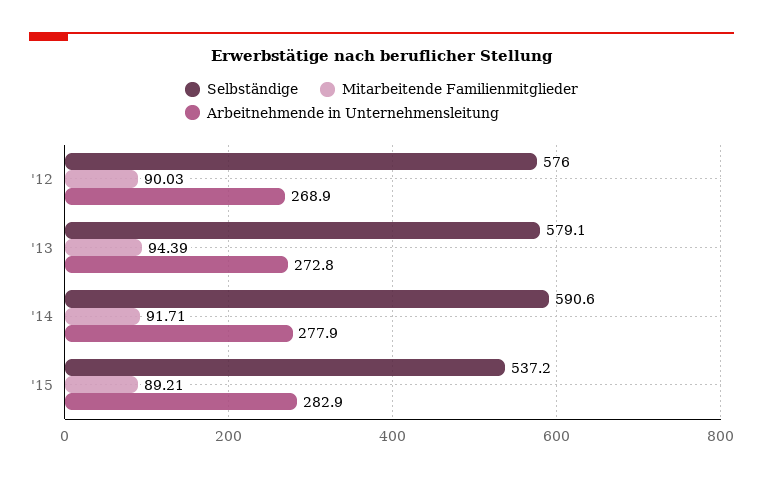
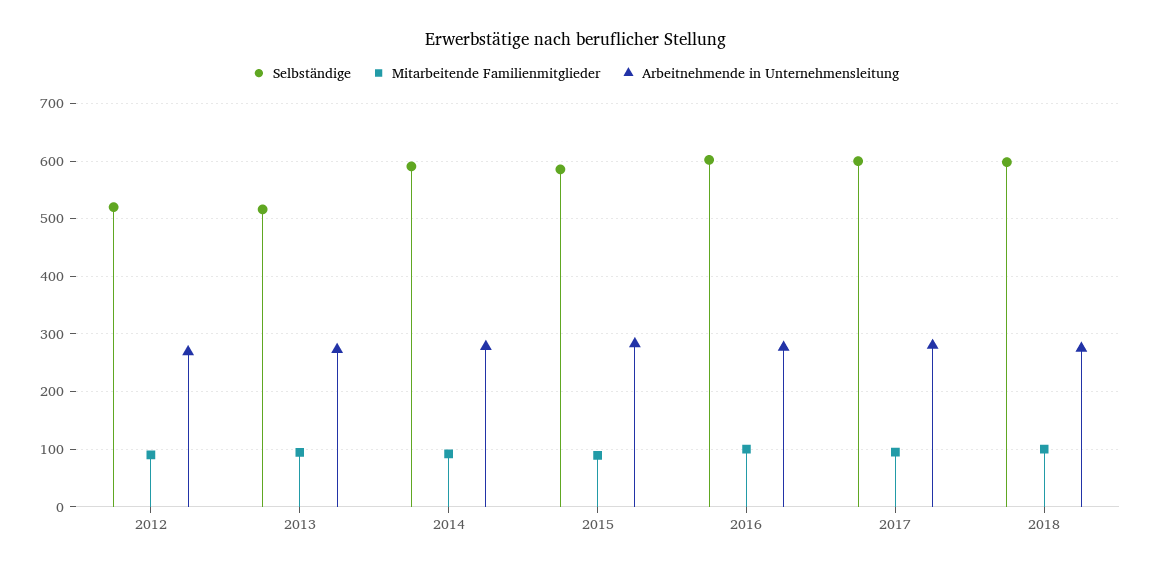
Selbständige, '12: 576 -> 520
Selbständige, '13: 579.1 -> 520
Selbständige, '15: 537.2 -> 580
Selbständige, 2016: none -> 600
Mitarbeitende Familienmitglieder, 2016: none -> 100
Arbeitnehmende in Unternehmensleitung, 2016: none -> 280
Selbständige, 2017: none -> 600
Mitarbeitende Familienmitglieder, 2017: none -> 100
Arbeitnehmende in Unternehmensleitung, 2017: none -> 280
Selbständige, 2018: none -> 600
Mitarbeitende Familienmitglieder, 2018: none -> 100
Arbeitnehmende in Unternehmensleitung, 2018: none -> 280

